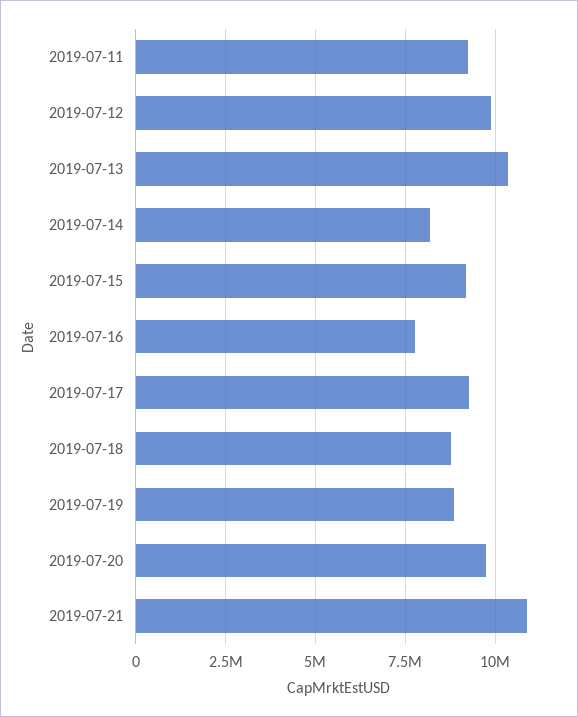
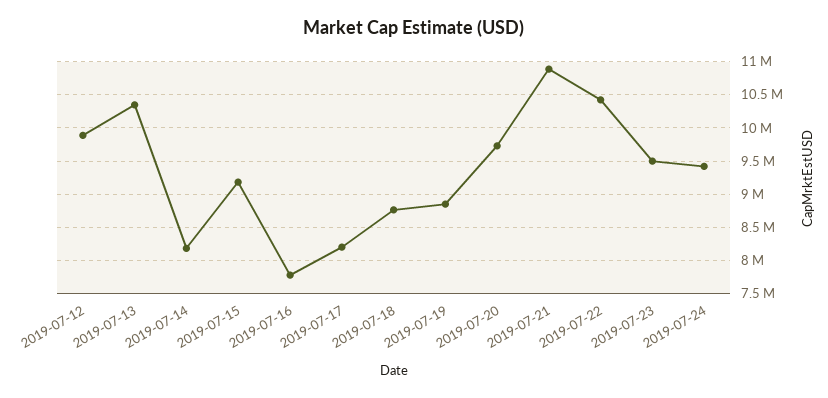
2019-07-11: 9250000 -> none
2019-07-17: 9250000 -> 8200000
2019-07-22: none -> 10400000
2019-07-23: none -> 9500000
2019-07-24: none -> 9400000

